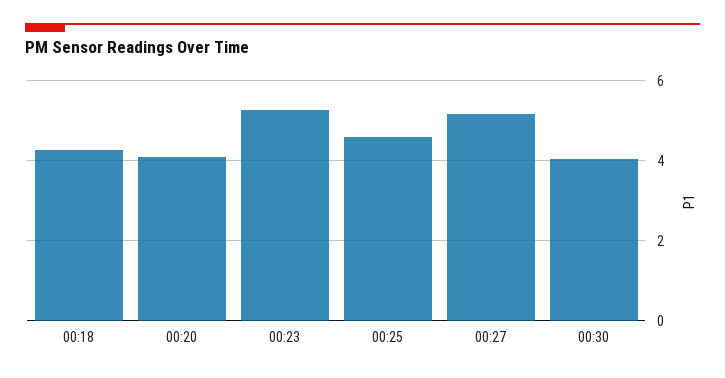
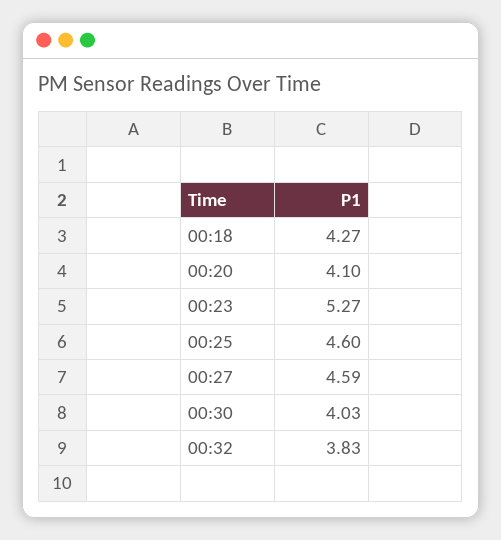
00:27: 5.2 -> 4.59
00:32: none -> 3.83

